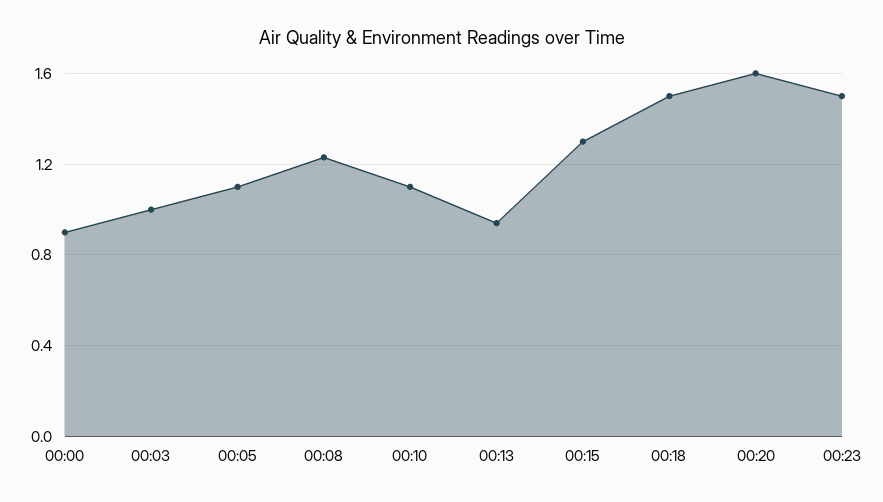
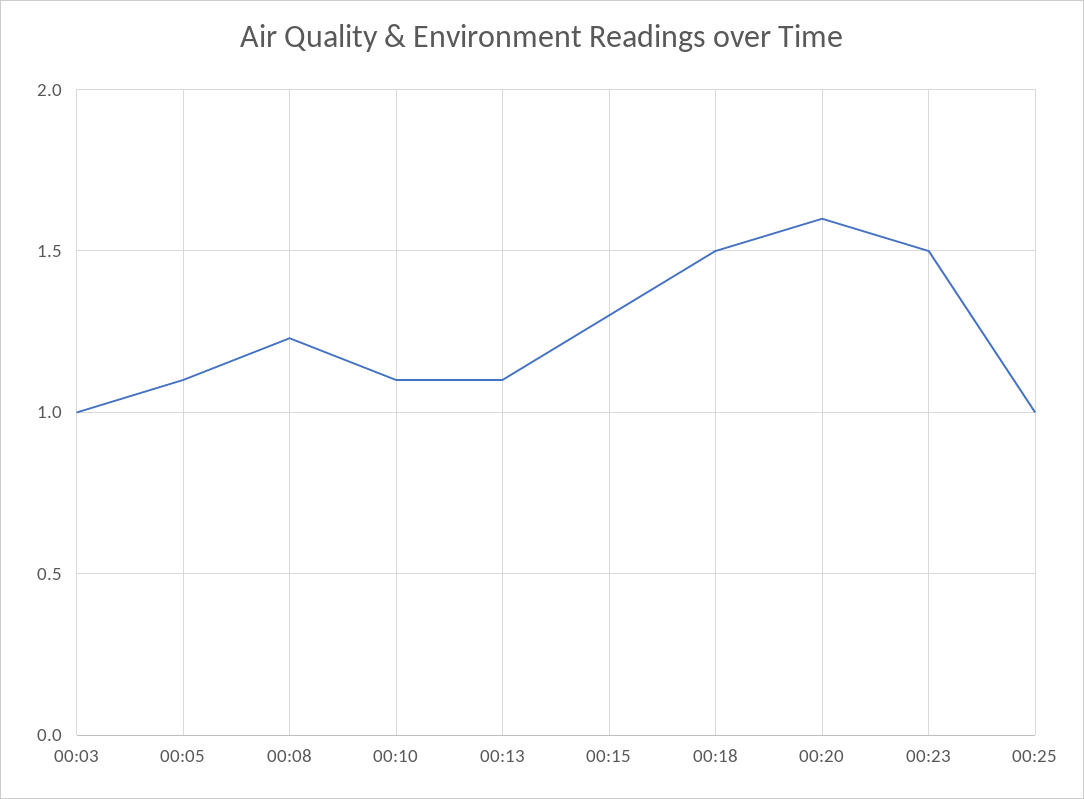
00:00: 0.9 -> none
00:13: 0.95 -> 1.1
00:25: none -> 1

